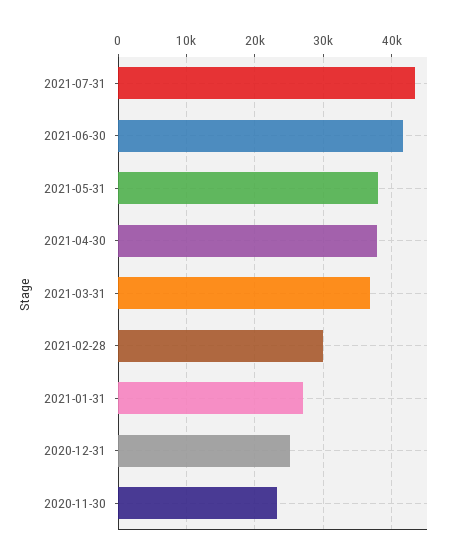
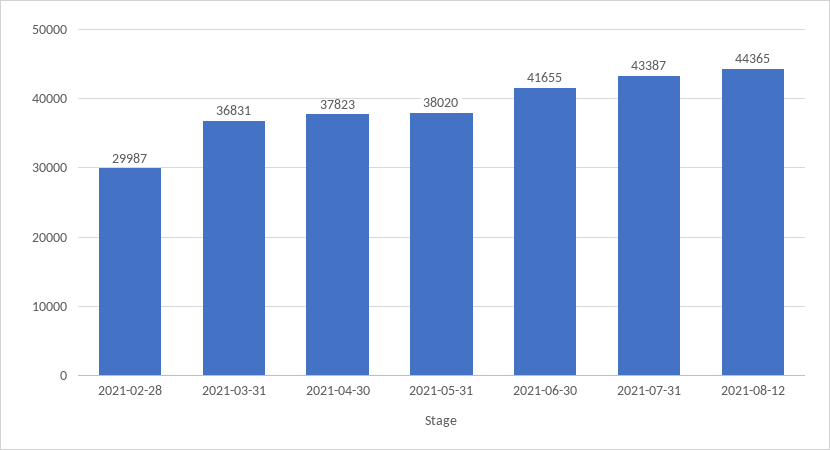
2021-01-31: 27000 -> none
2020-12-31: 25000 -> none
2020-11-30: 23000 -> none
2021-08-12: none -> 44365

